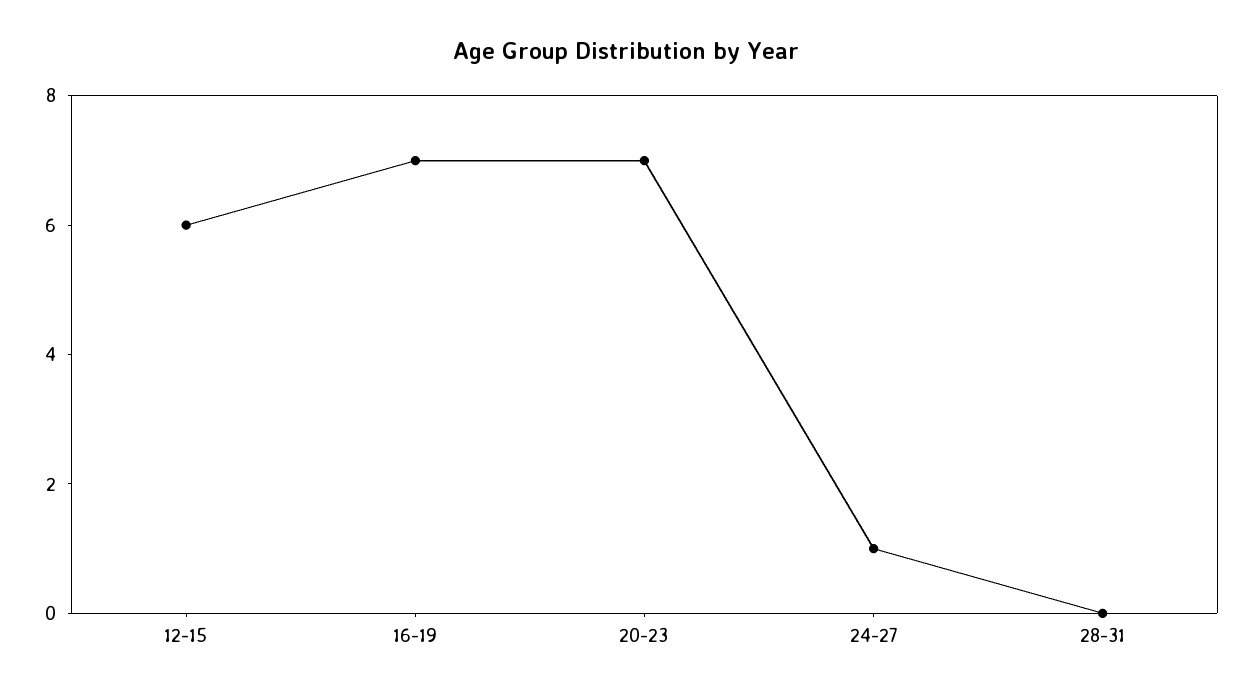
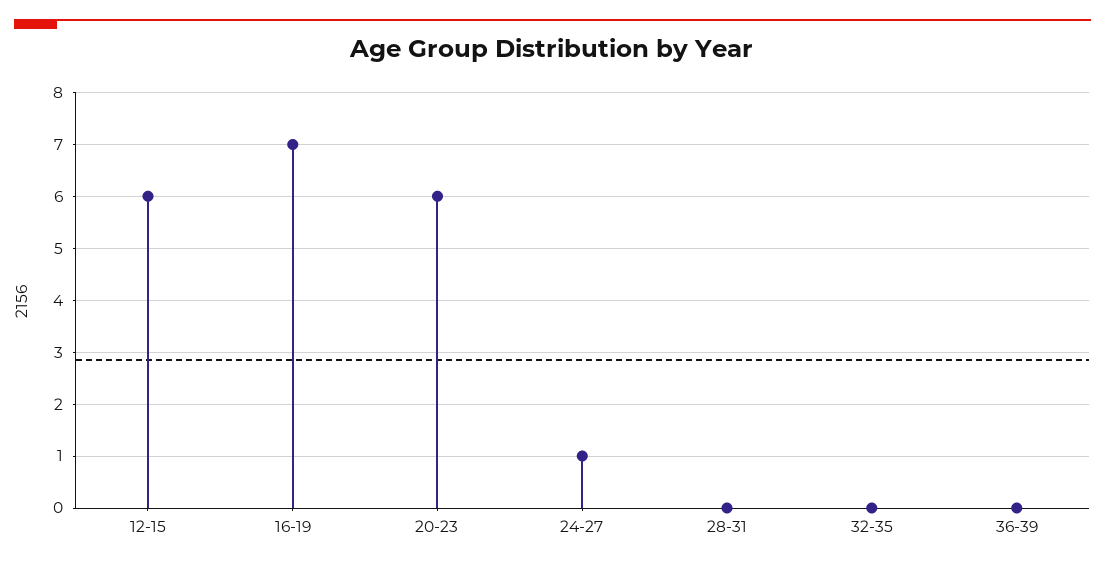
20-23: 7 -> 6
32-35: none -> 0
36-39: none -> 0

